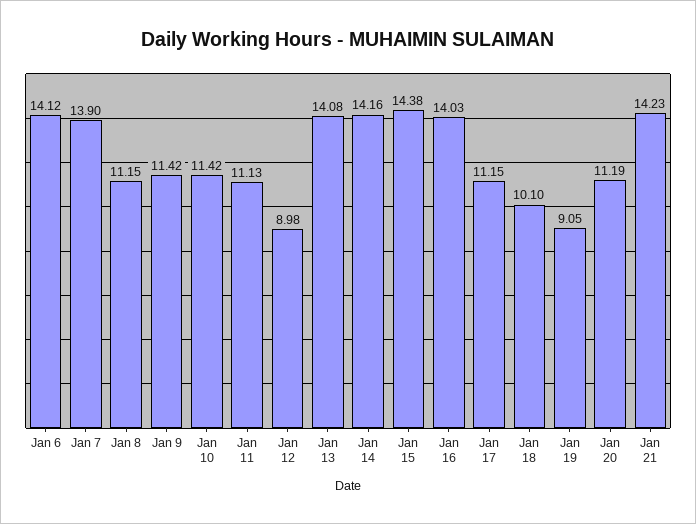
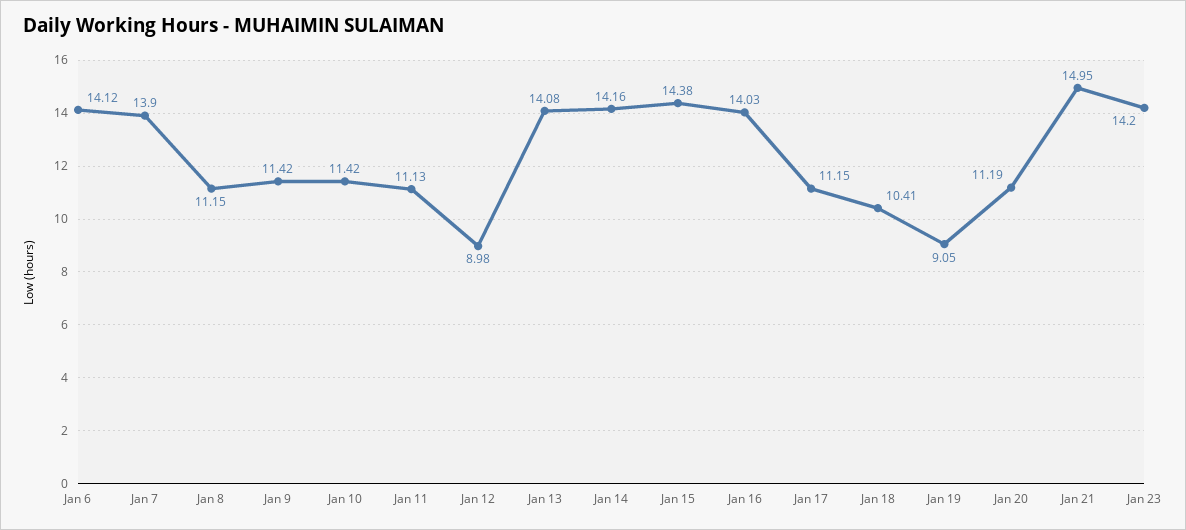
Jan 18: 10.1 -> 10.41
Jan 21: 14.23 -> 14.95
Jan 23: none -> 14.2

